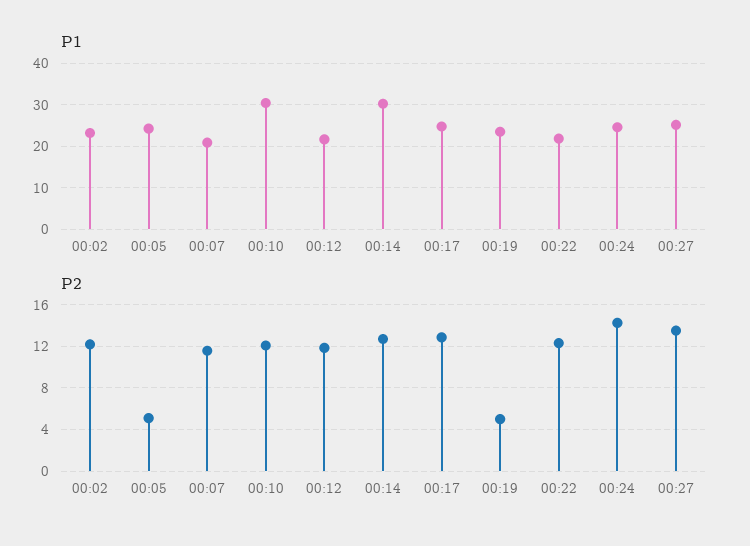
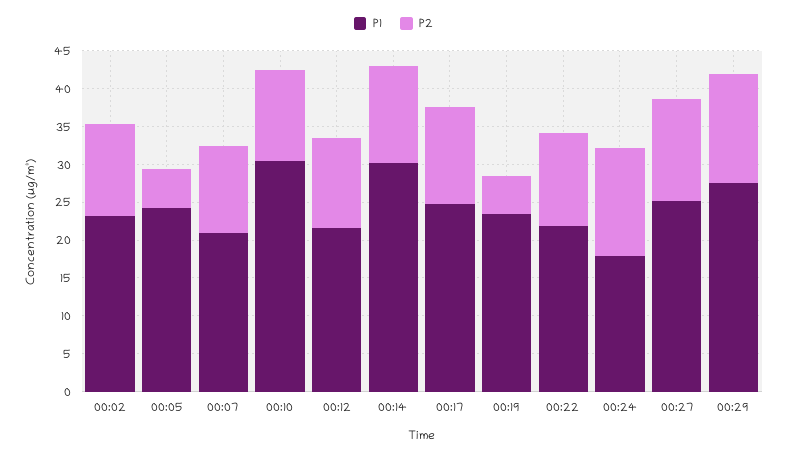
P1, 00:24: 24 -> 17.5
P1, 00:29: none -> 27.5
P2, 00:29: none -> 15

